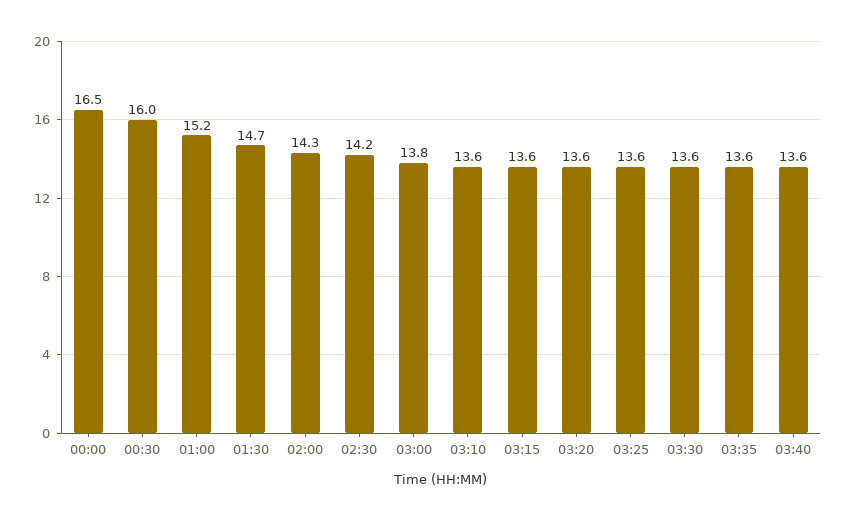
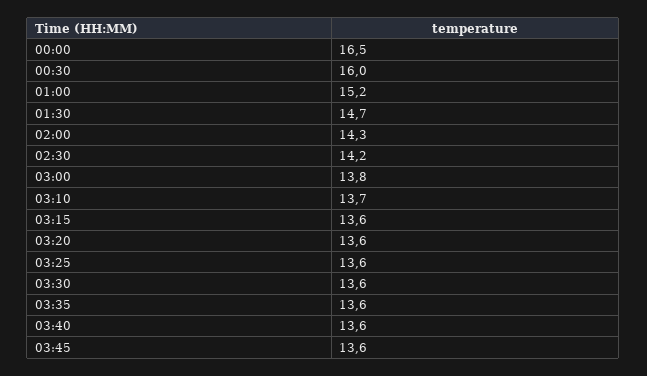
03:10: 13.6 -> 13.7
03:45: none -> 13.6

